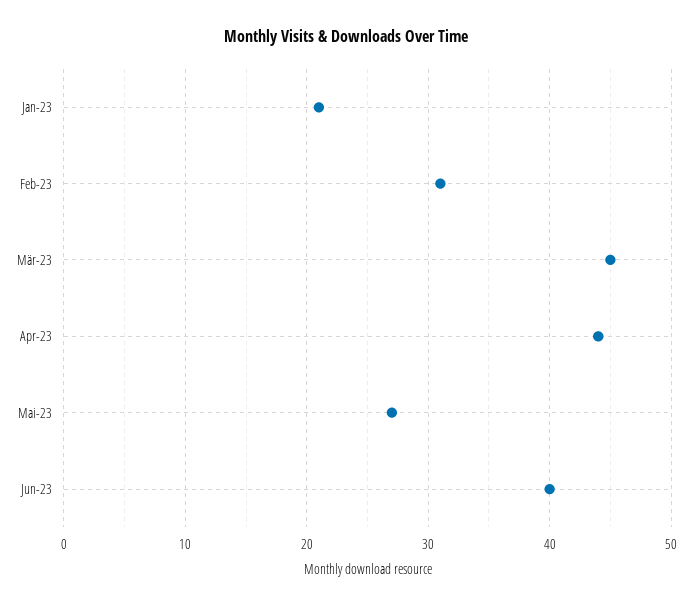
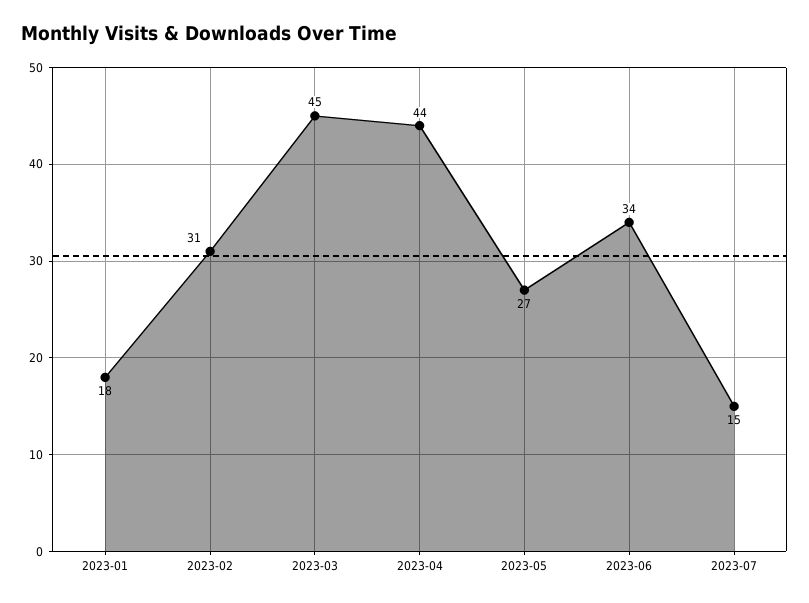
Jan-23: 21 -> 18
Jun-23: 40 -> 34
2023-07: none -> 15

